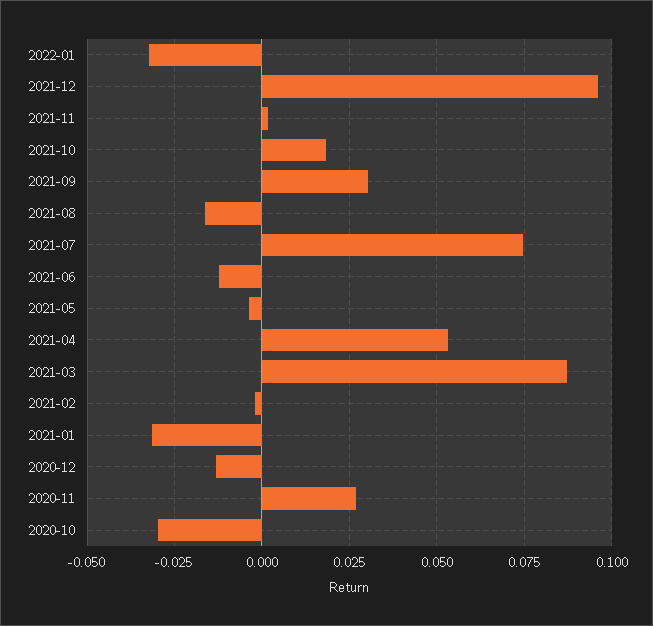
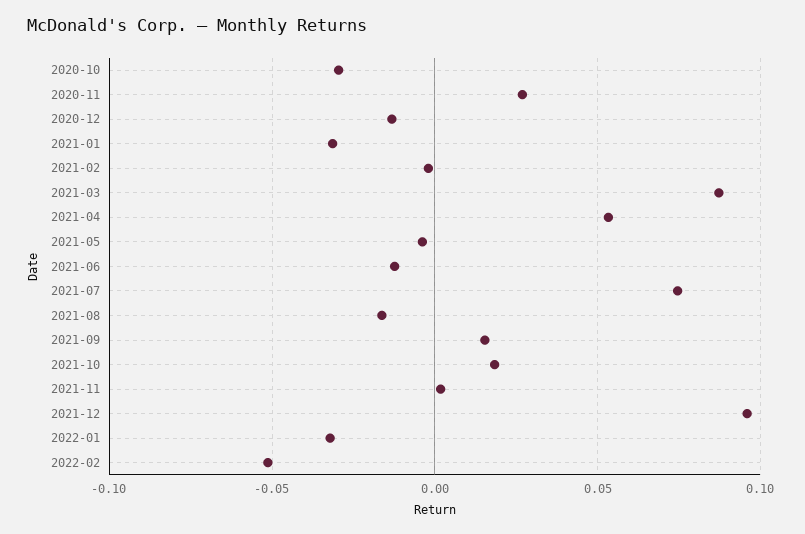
2021-09: 0.03 -> 0.015
2022-02: none -> -0.05

